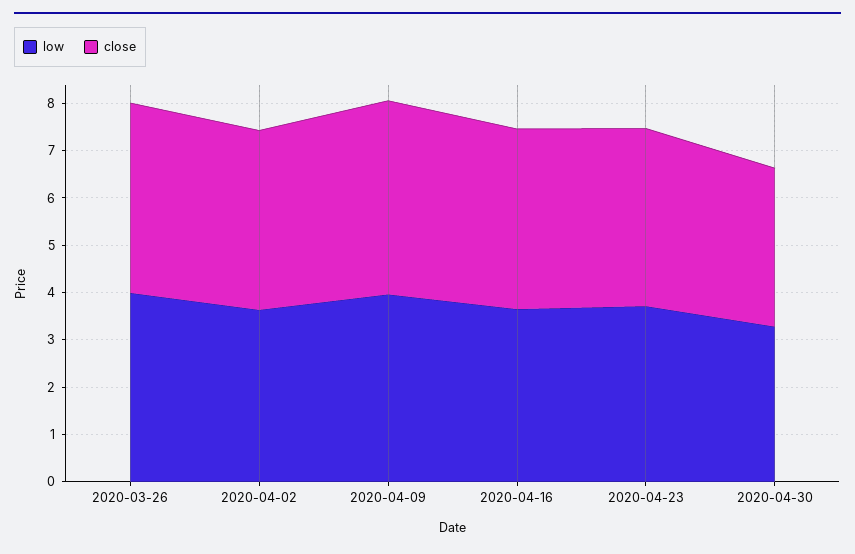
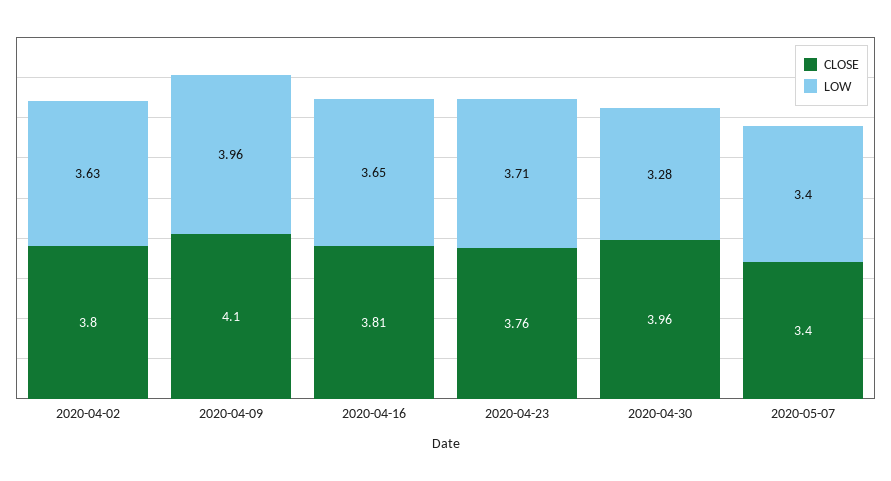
low, 2020-03-26: 4 -> none
close, 2020-03-26: 4 -> none
close, 2020-04-30: 3.4 -> 3.96
close, 2020-05-07: none -> 3.4
low, 2020-05-07: none -> 3.4

